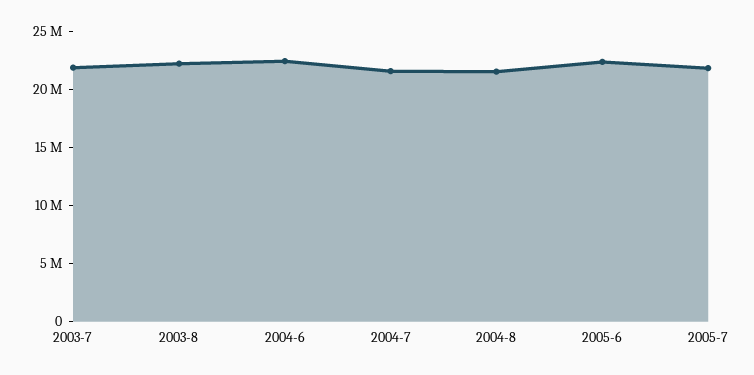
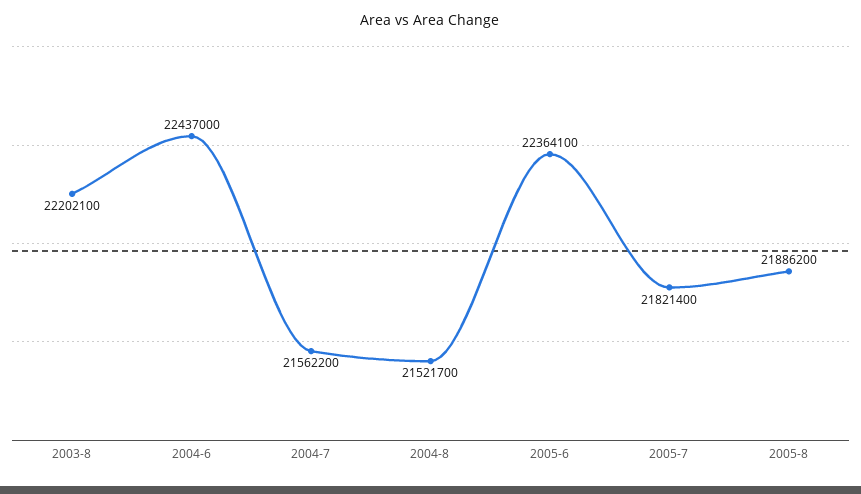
2003-7: 22000000 -> none
2005-8: none -> 21886200

